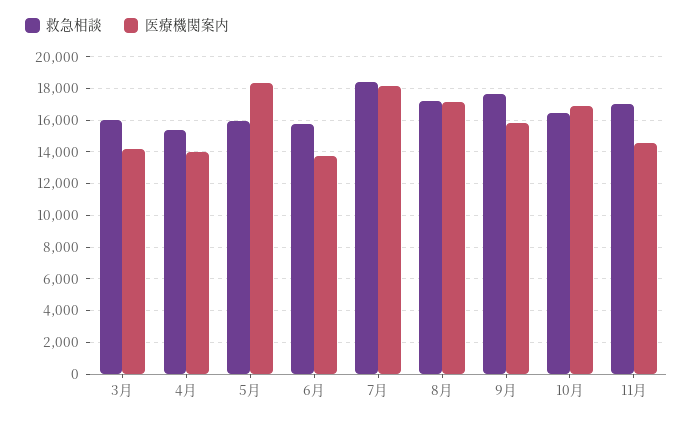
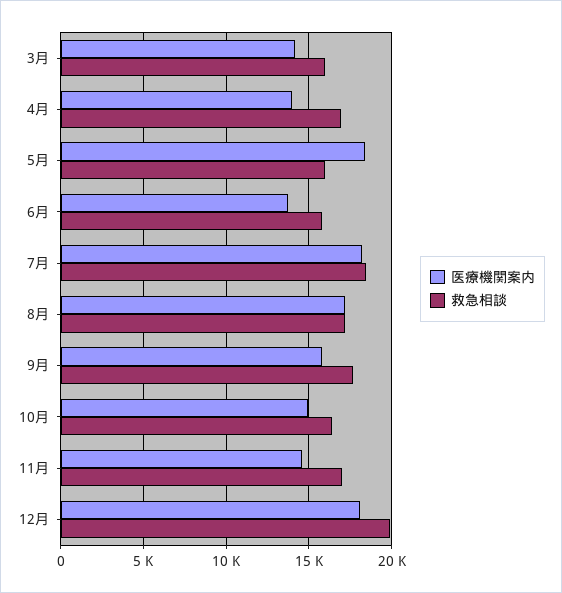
救急相談, 4月: 15500 -> 17000
医療機関案内, 10月: 17000 -> 15000
医療機関案内, 12月: none -> 18000
救急相談, 12月: none -> 20000

